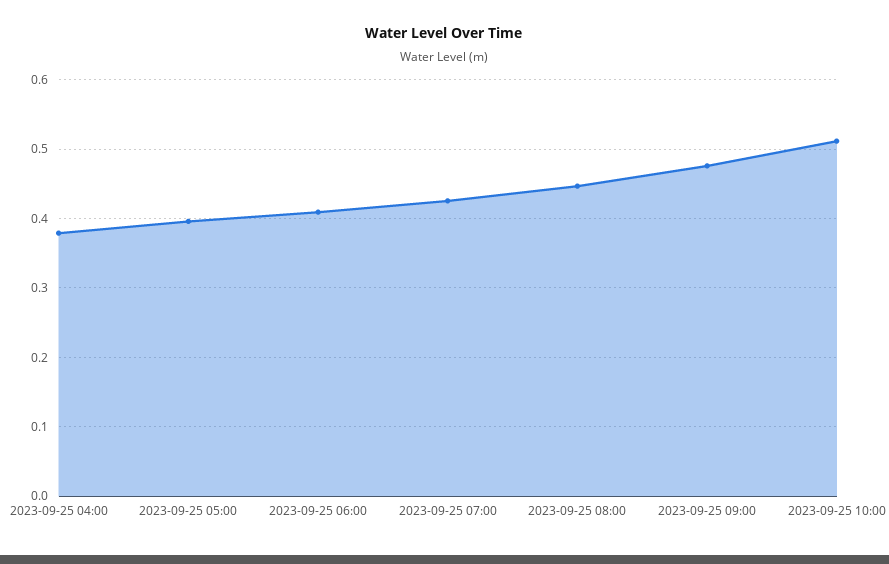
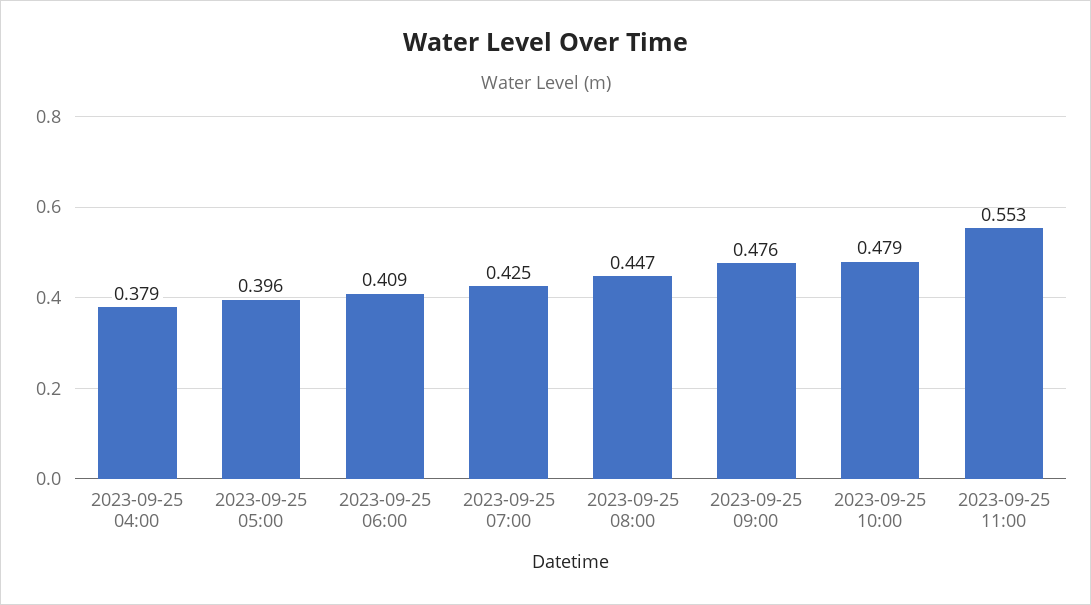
2023-09-25 10:00: 0.51 -> 0.479
2023-09-25 11:00: none -> 0.553

